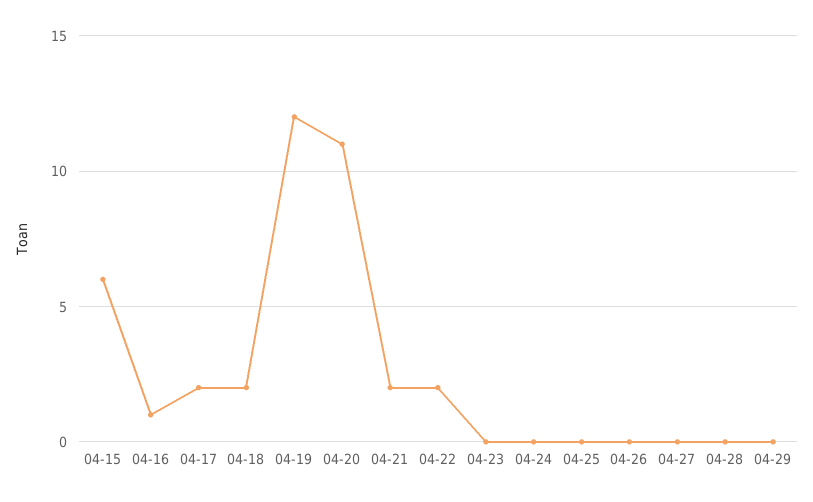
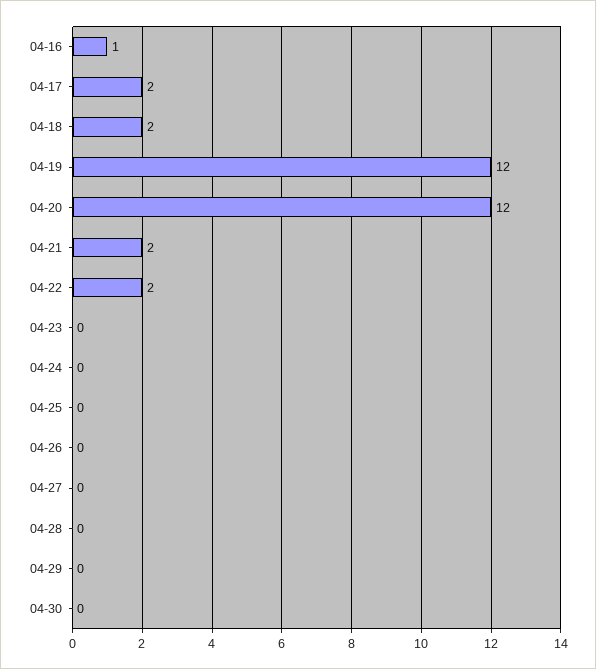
04-15: 6 -> none
04-20: 11 -> 12
04-30: none -> 0

